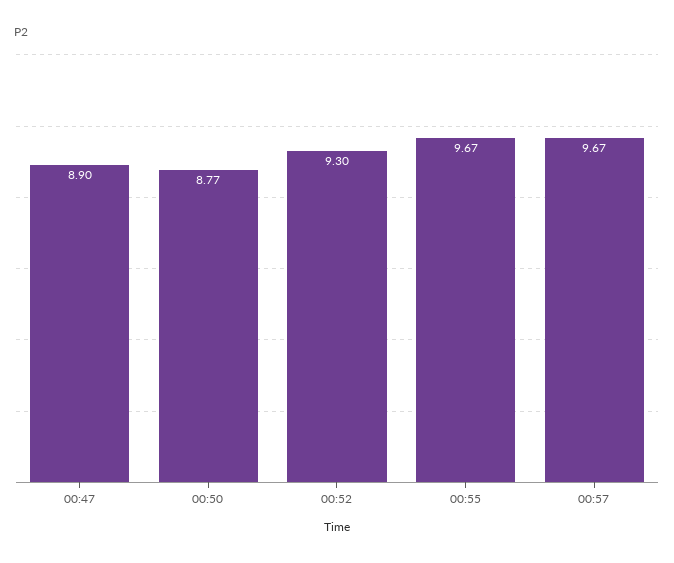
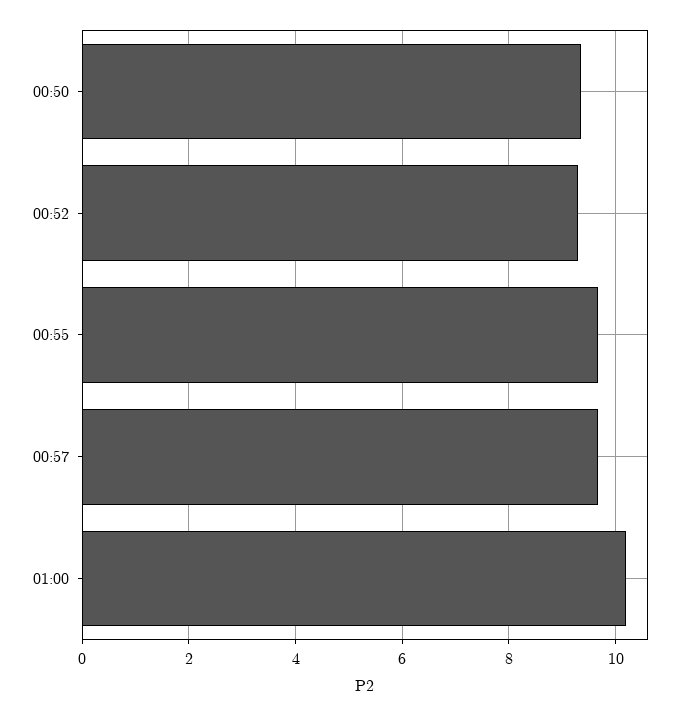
00:47: 8.9 -> none
00:50: 8.77 -> 9.4
01:00: none -> 10.2

